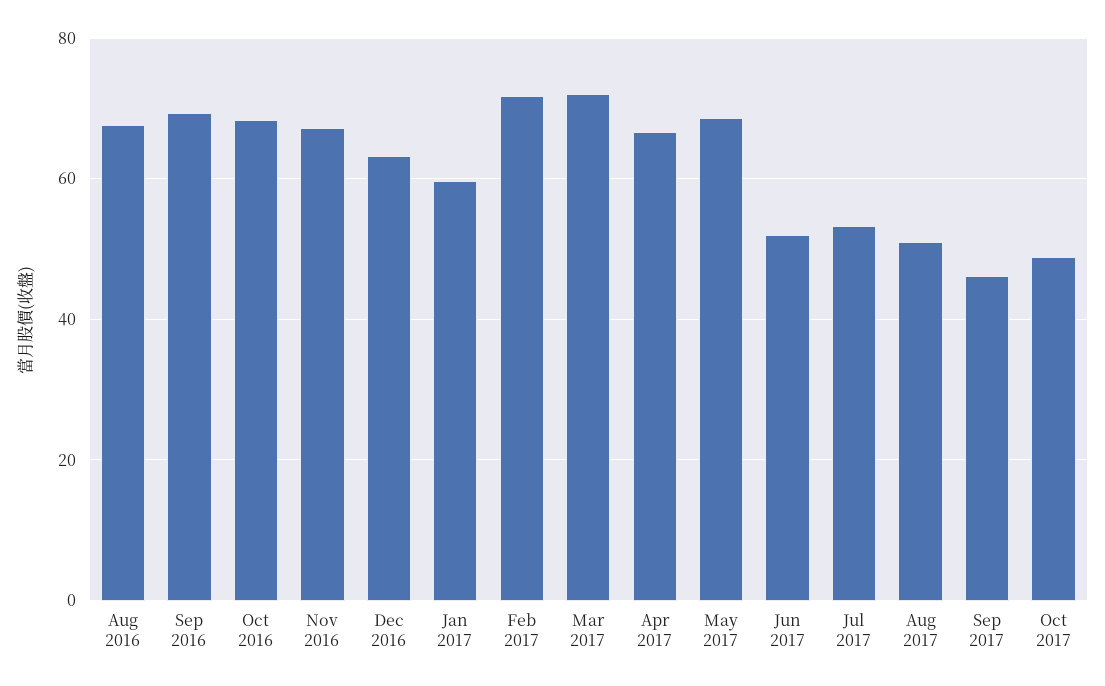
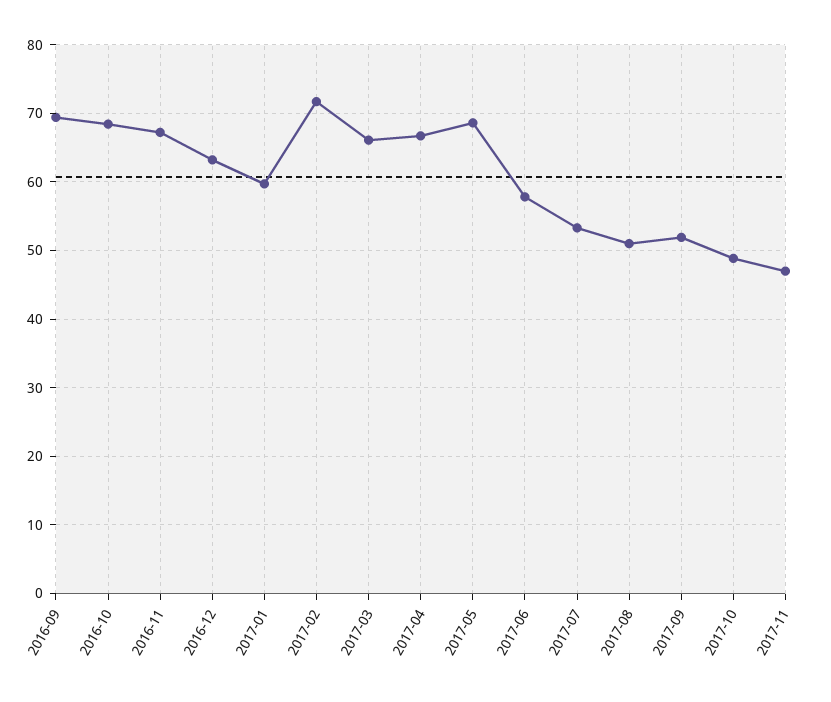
Aug 2016: 68 -> none
Mar 2017: 72 -> 66
Jun 2017: 52 -> 58
Sep 2017: 46 -> 52
2017-11: none -> 47

